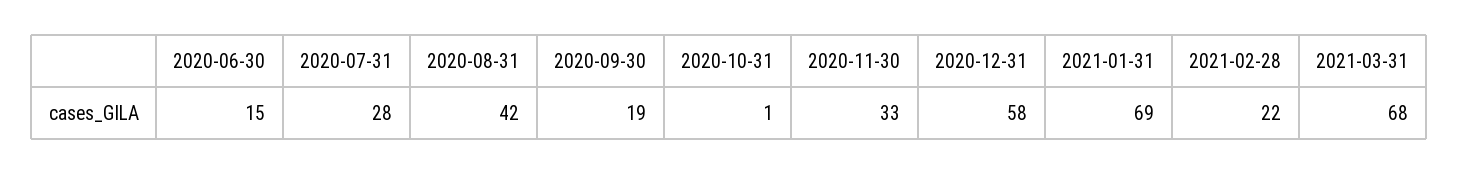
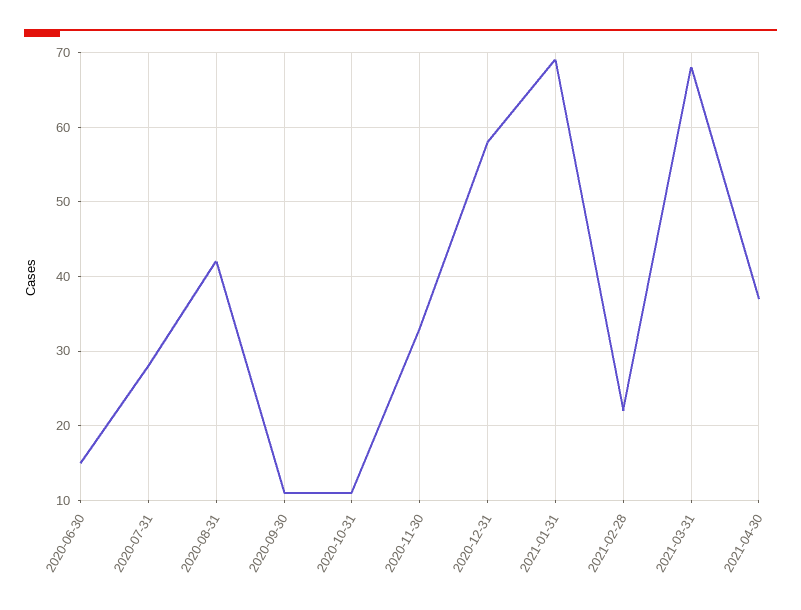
2020-09-30: 19 -> 11
2020-10-31: 1 -> 11
2021-04-30: none -> 37

